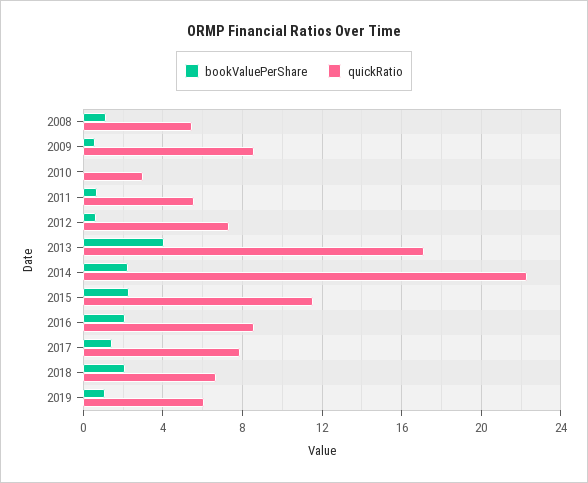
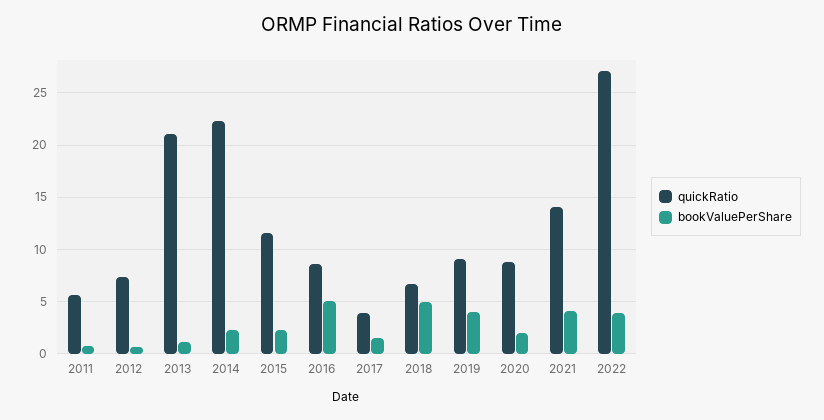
bookValuePerShare, 2008: 1 -> none
quickRatio, 2008: 5.5 -> none
bookValuePerShare, 2009: 0.5 -> none
quickRatio, 2009: 8.5 -> none
bookValuePerShare, 2010: 0 -> none
quickRatio, 2010: 3 -> none
bookValuePerShare, 2013: 4 -> 1
quickRatio, 2013: 17 -> 21
bookValuePerShare, 2016: 2 -> 5
quickRatio, 2017: 8 -> 4
bookValuePerShare, 2018: 2 -> 5
bookValuePerShare, 2019: 1 -> 4
quickRatio, 2019: 6 -> 9
quickRatio, 2020: none -> 9
bookValuePerShare, 2020: none -> 2
quickRatio, 2021: none -> 14
bookValuePerShare, 2021: none -> 4
quickRatio, 2022: none -> 27
bookValuePerShare, 2022: none -> 4

